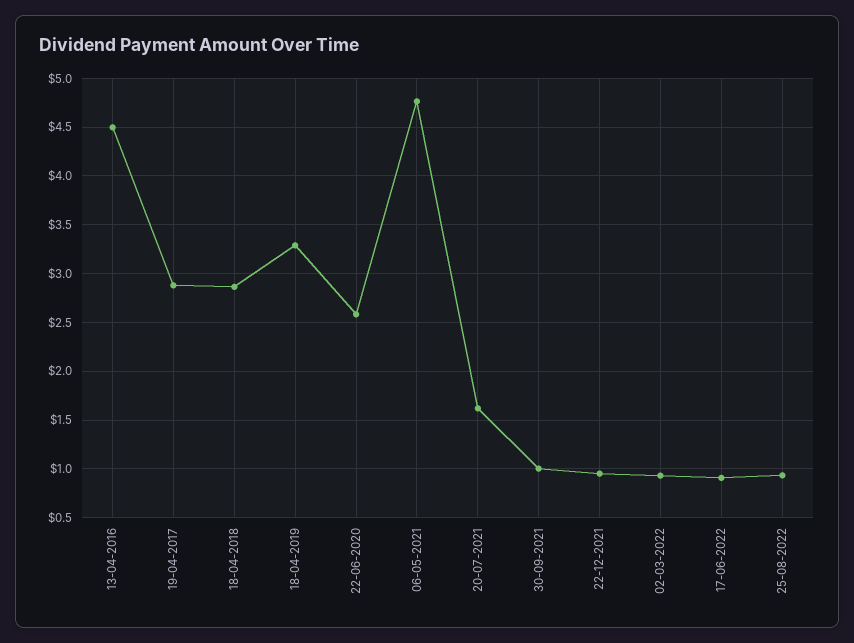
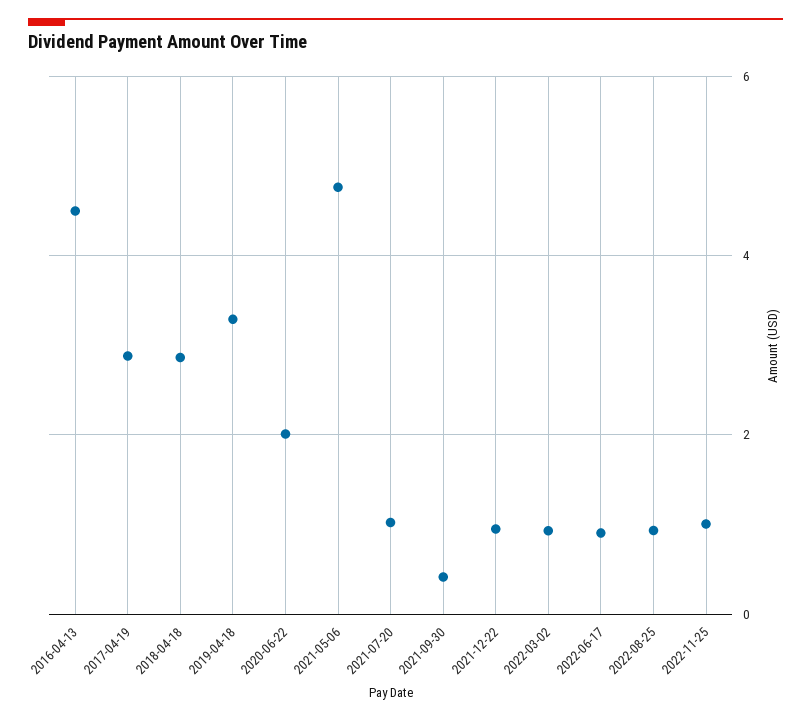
22-06-2020: 2.6 -> 2
20-07-2021: 1.6 -> 1
30-09-2021: 1 -> 0.4
2022-11-25: none -> 1

